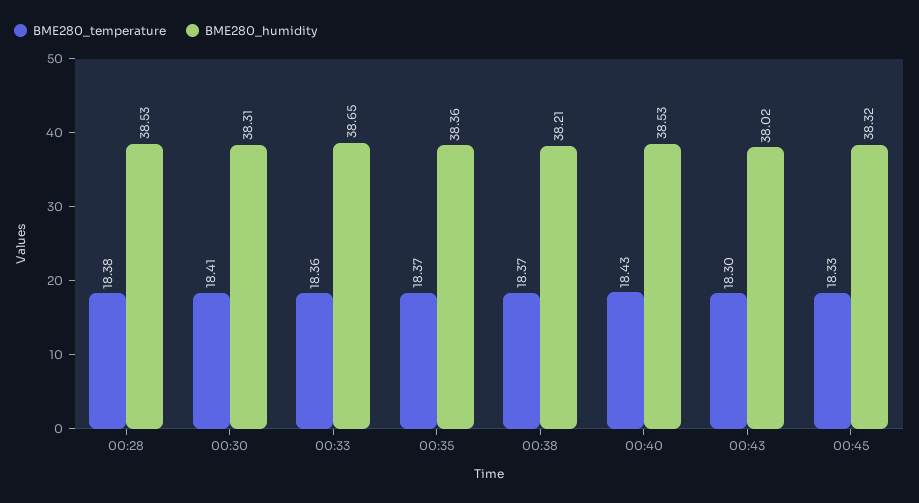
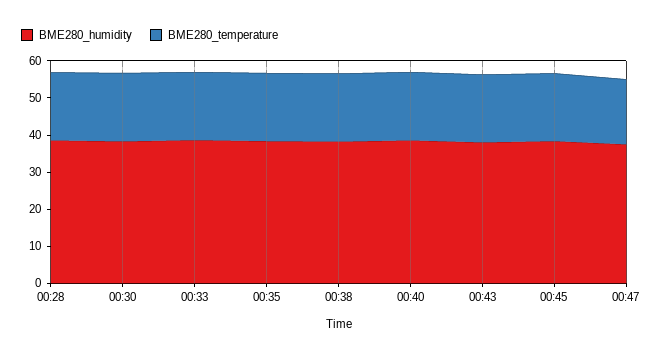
BME280_humidity, 00:47: none -> 37.5
BME280_temperature, 00:47: none -> 17.5

